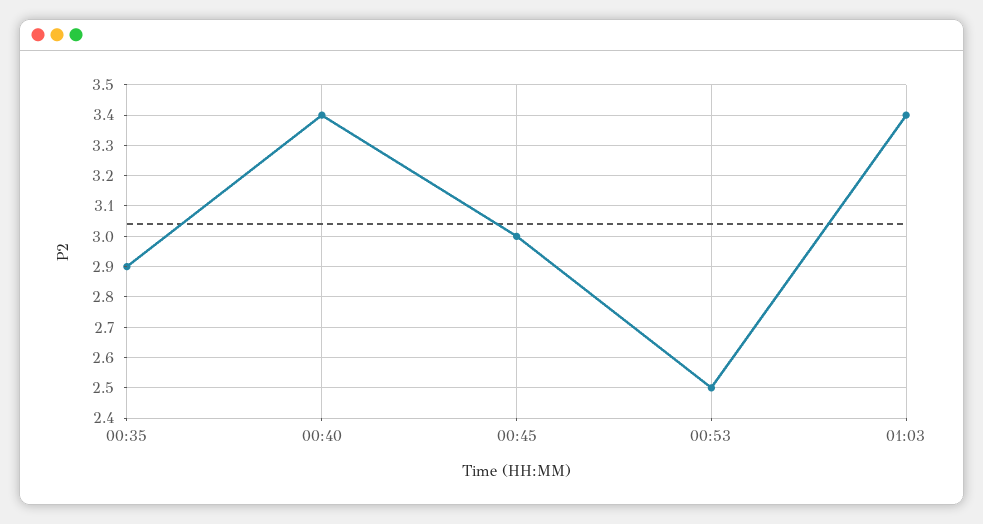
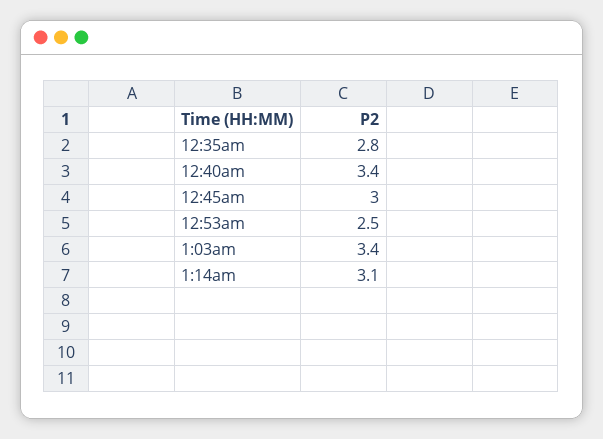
00:35: 2.9 -> 2.8
1:14am: none -> 3.1

